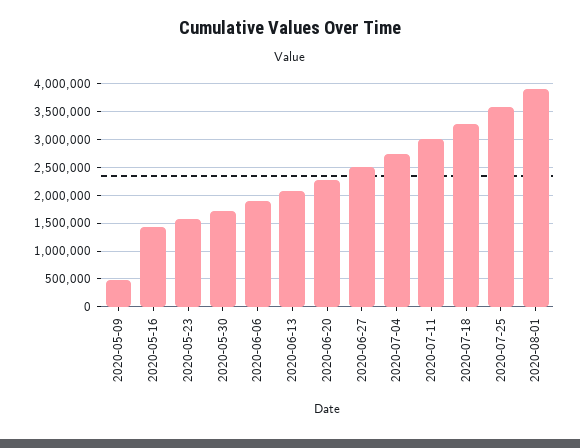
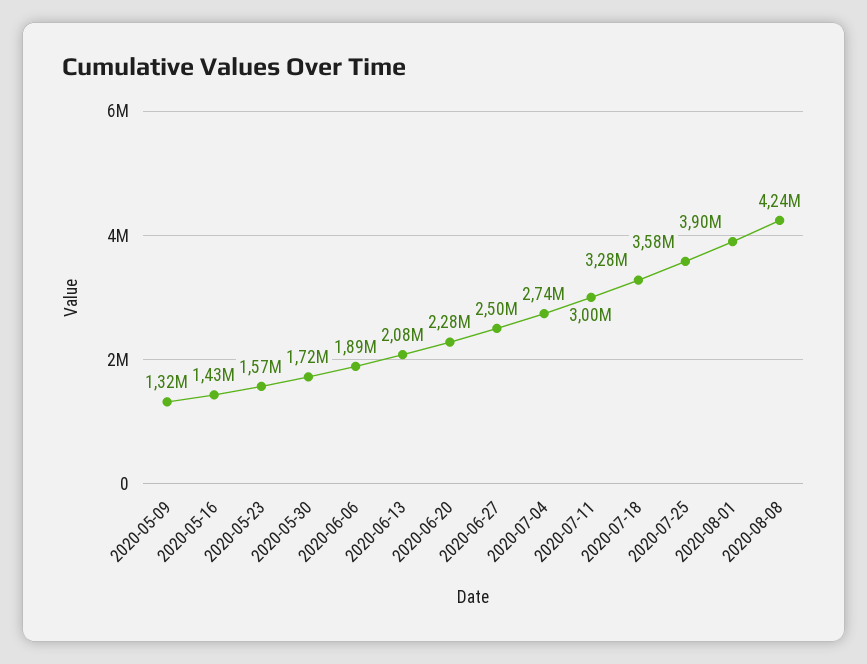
2020-05-09: 500000 -> 1320000
2020-08-08: none -> 4240000

